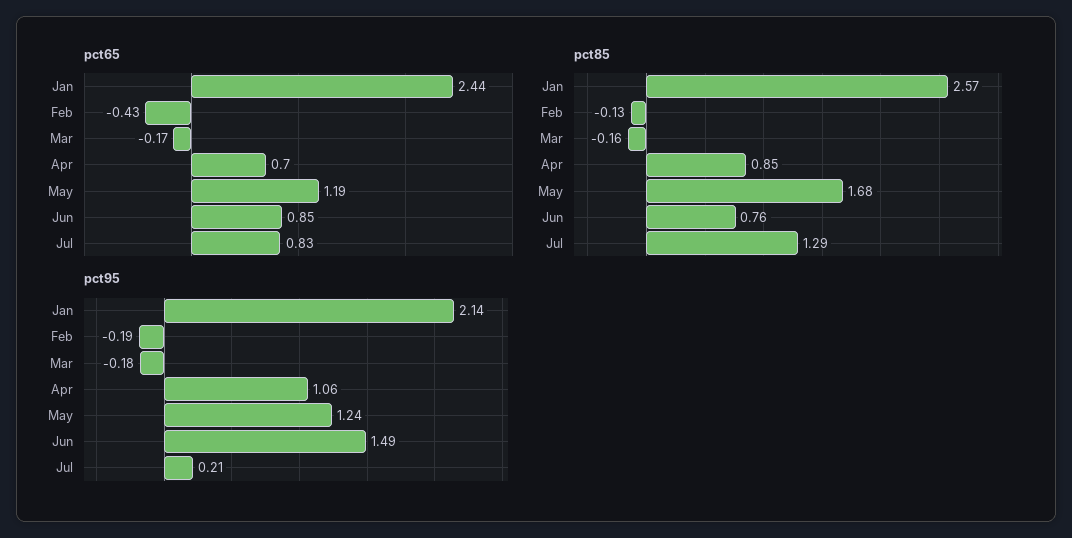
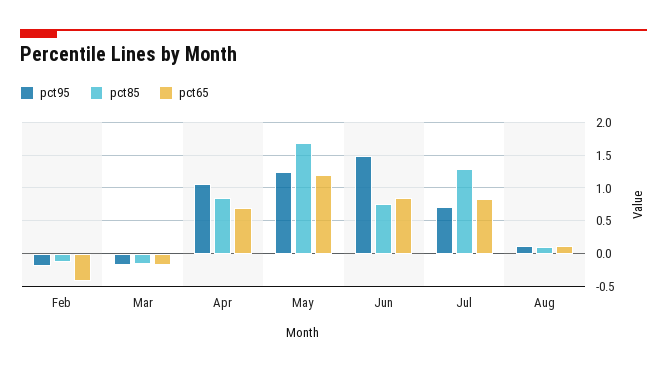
pct65, Jan: 2.44 -> none
pct85, Jan: 2.57 -> none
pct95, Jan: 2.14 -> none
pct95, Jul: 0.21 -> 0.7
pct95, Aug: none -> 0.1
pct85, Aug: none -> 0.1
pct65, Aug: none -> 0.1

